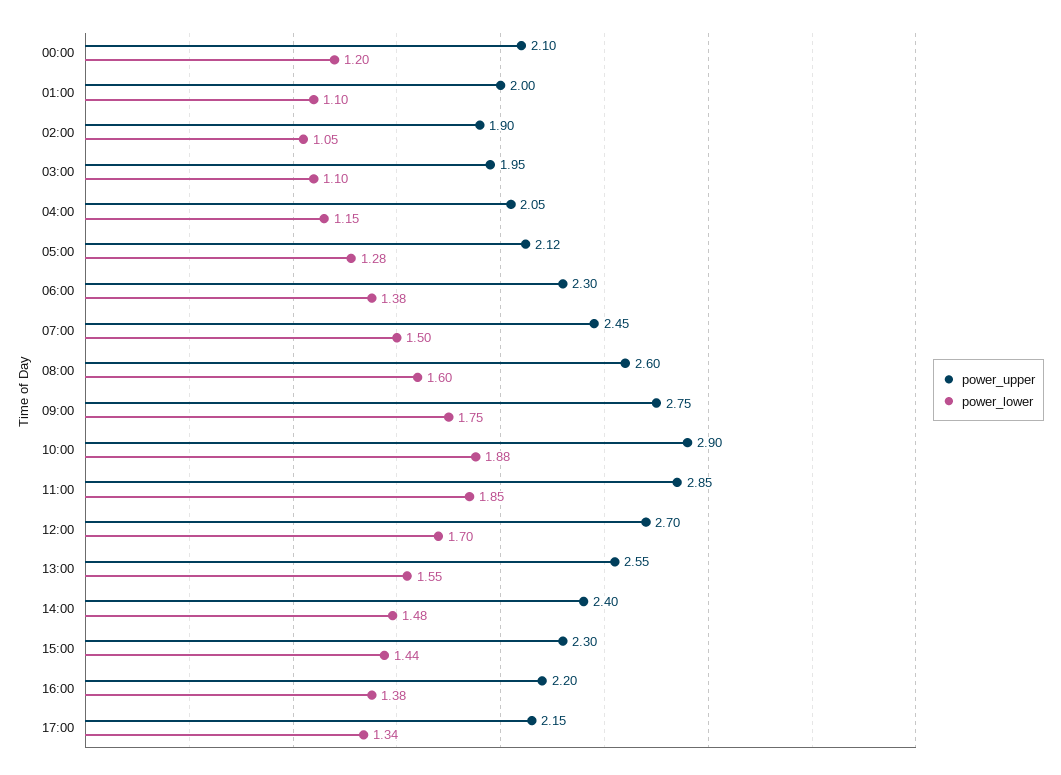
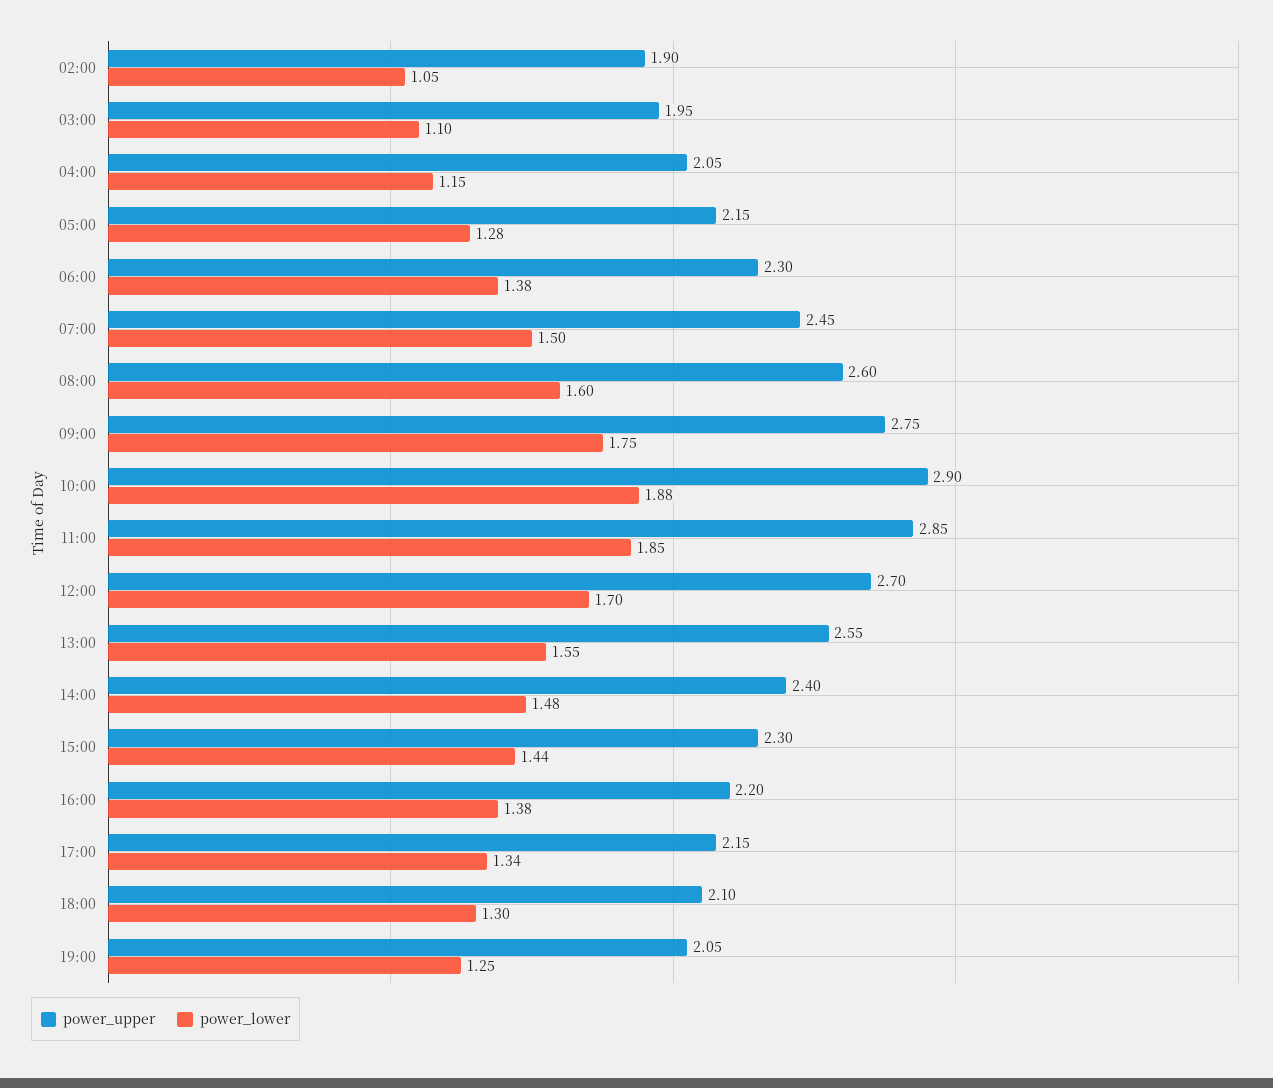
power_upper, 00:00: 2.1 -> none
power_lower, 00:00: 1.2 -> none
power_upper, 01:00: 2 -> none
power_lower, 01:00: 1.1 -> none
power_upper, 05:00: 2.12 -> 2.15
power_upper, 18:00: none -> 2.1
power_lower, 18:00: none -> 1.3
power_upper, 19:00: none -> 2.05
power_lower, 19:00: none -> 1.25

